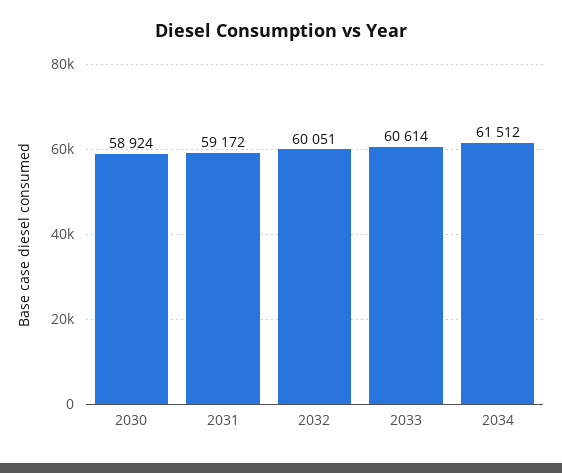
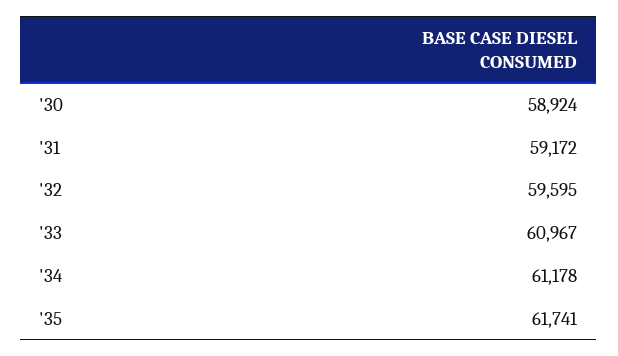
2032: 60051 -> 59595
2033: 60614 -> 60967
2034: 61512 -> 61178
'35: none -> 61741

